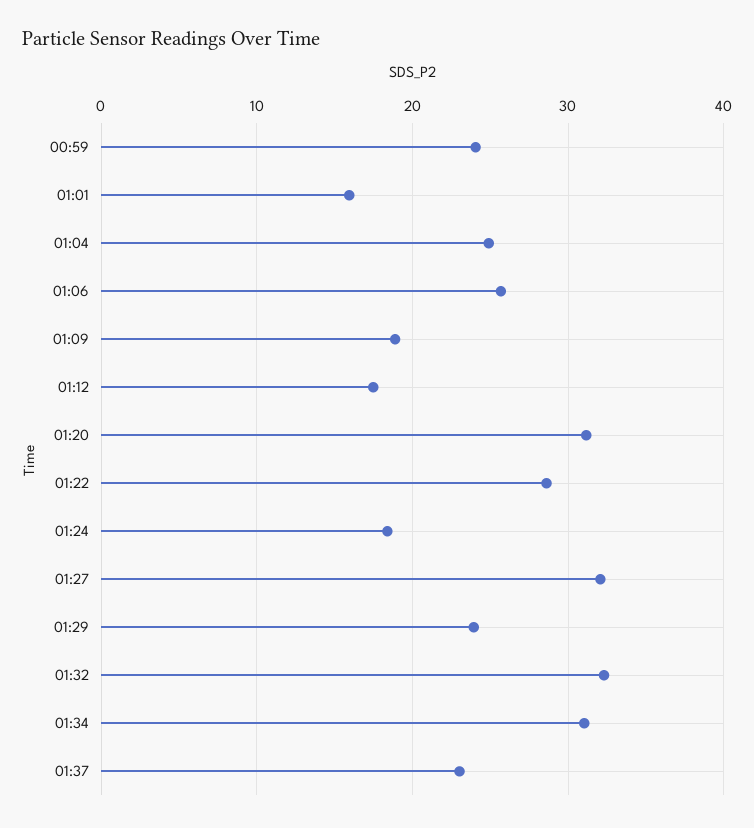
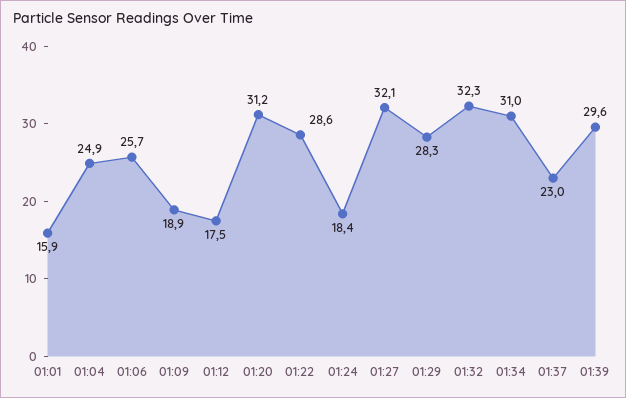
00:59: 24 -> none
01:29: 24 -> 28.3
01:39: none -> 29.6

